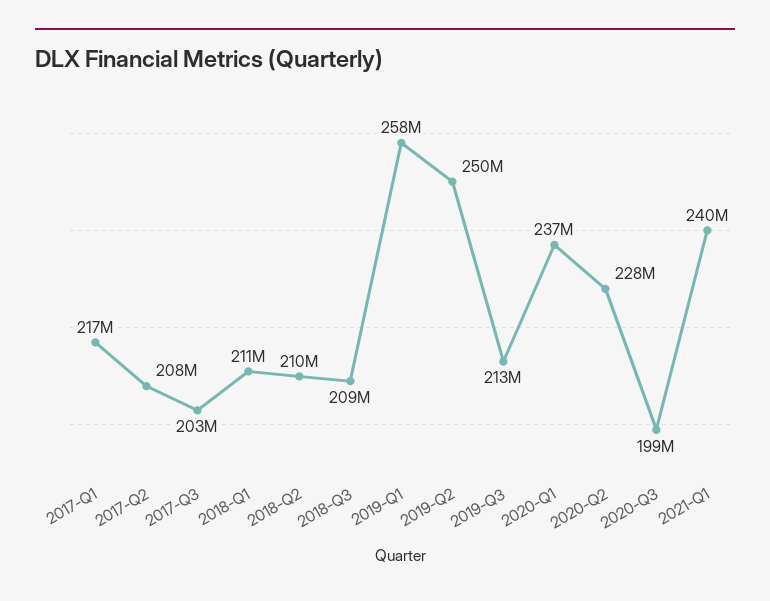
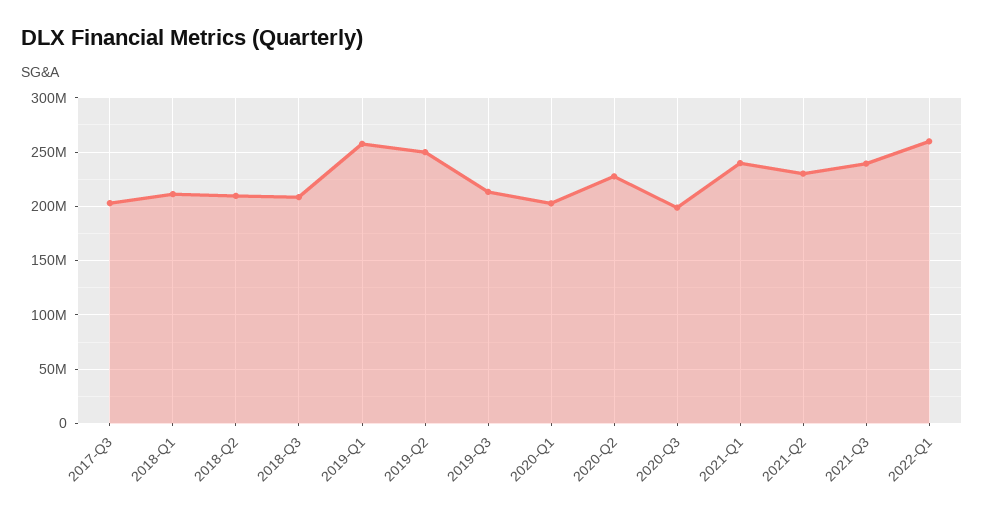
2017-Q1: 217000000 -> none
2017-Q2: 208000000 -> none
2020-Q1: 237000000 -> 200000000
2021-Q2: none -> 230000000
2021-Q3: none -> 240000000
2022-Q1: none -> 260000000

